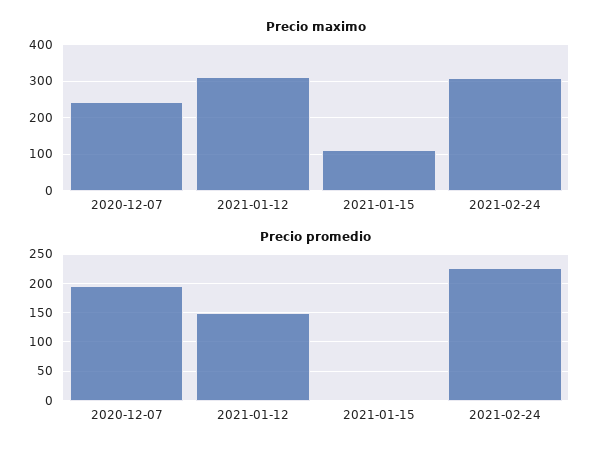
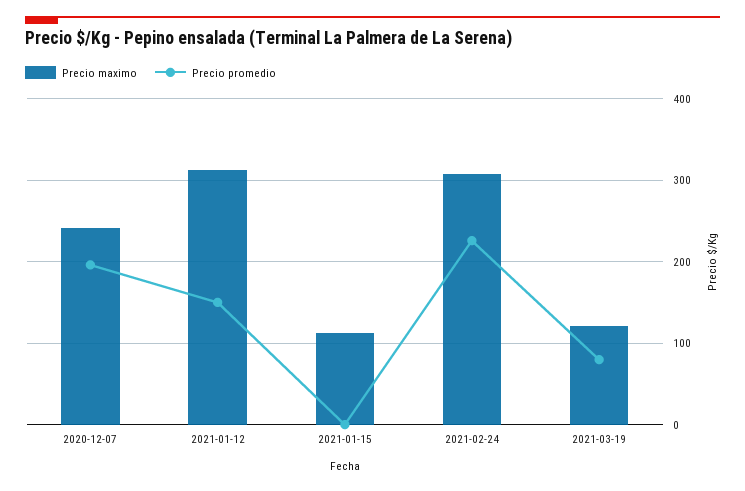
Precio maximo, 2021-03-19: none -> 120
Precio promedio, 2021-03-19: none -> 80

